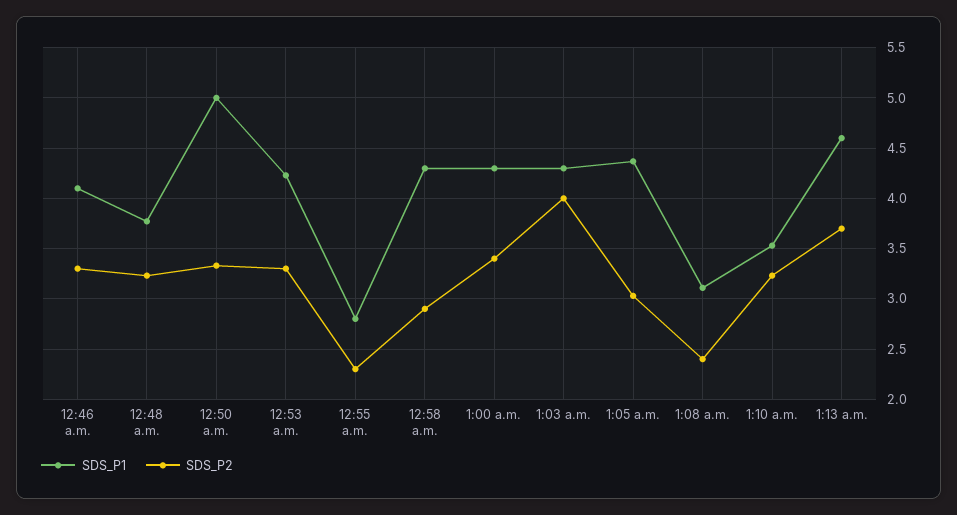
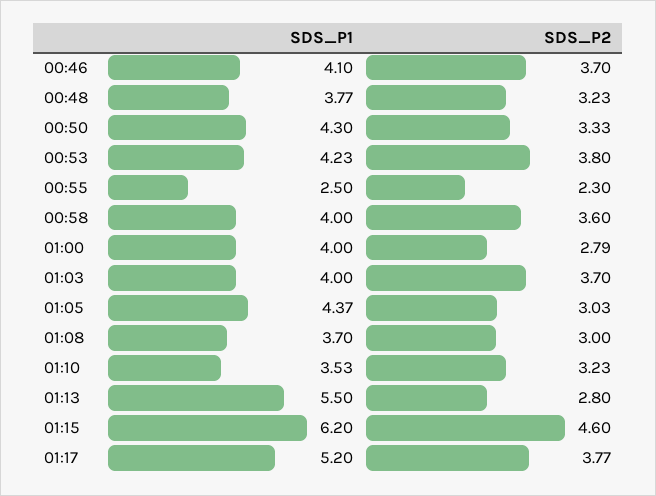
SDS_P2, 12:46 a.m.: 3.3 -> 3.7
SDS_P1, 12:50 a.m.: 5 -> 4.3
SDS_P2, 12:53 a.m.: 3.3 -> 3.8
SDS_P1, 12:55 a.m.: 2.8 -> 2.5
SDS_P1, 12:58 a.m.: 4.3 -> 4
SDS_P2, 12:58 a.m.: 2.9 -> 3.6
SDS_P1, 1:00 a.m.: 4.3 -> 4
SDS_P2, 1:00 a.m.: 3.4 -> 2.79
SDS_P1, 1:03 a.m.: 4.3 -> 4
SDS_P2, 1:03 a.m.: 4 -> 3.7
SDS_P1, 1:08 a.m.: 3.1 -> 3.7
SDS_P2, 1:08 a.m.: 2.4 -> 3
SDS_P1, 1:13 a.m.: 4.6 -> 5.5
SDS_P2, 1:13 a.m.: 3.7 -> 2.8
SDS_P1, 01:15: none -> 6.2
SDS_P2, 01:15: none -> 4.6
SDS_P1, 01:17: none -> 5.2
SDS_P2, 01:17: none -> 3.77

